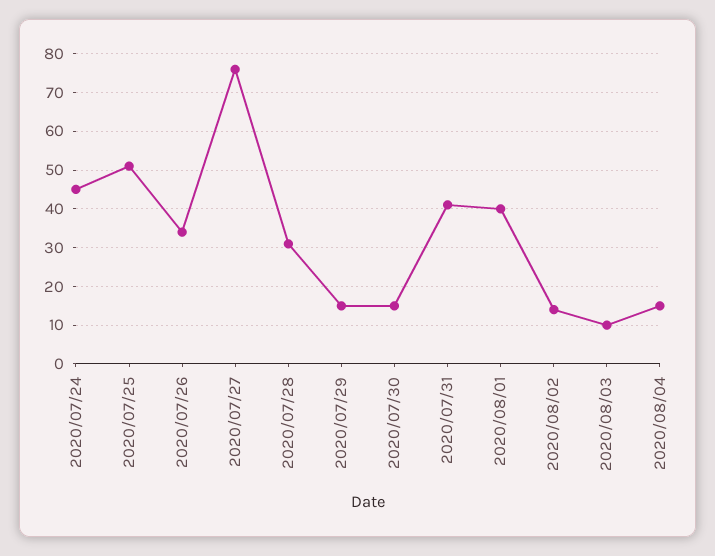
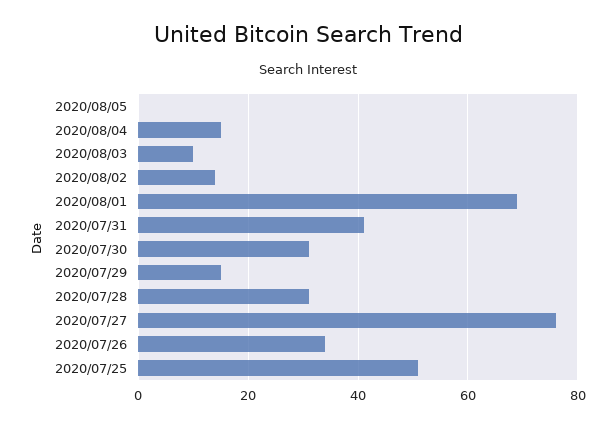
2020/07/24: 45 -> none
2020/07/30: 15 -> 30
2020/08/01: 40 -> 70
2020/08/05: none -> 0

